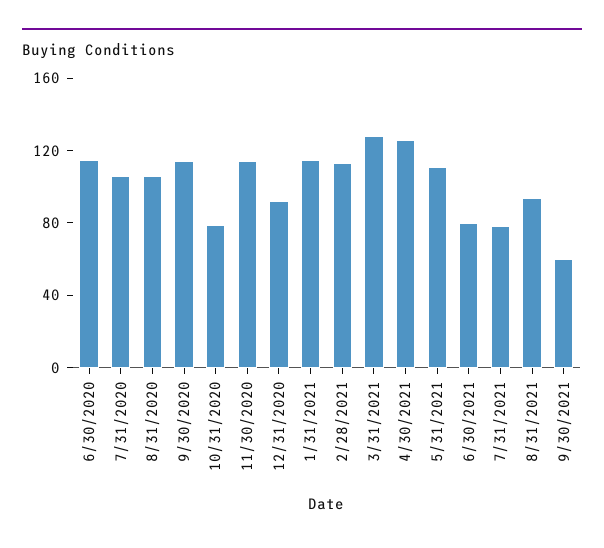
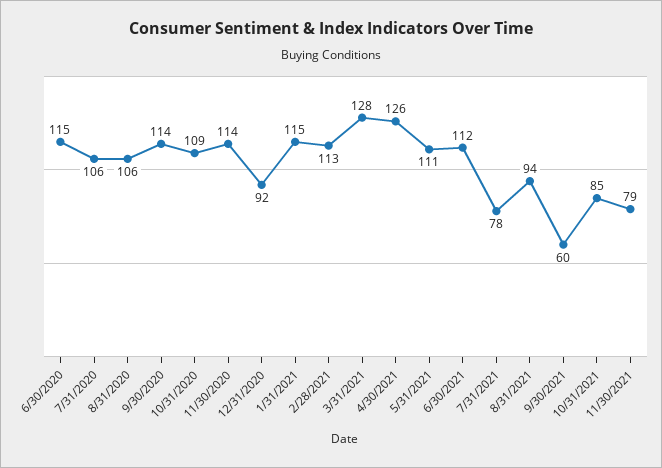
10/31/2020: 80 -> 109
6/30/2021: 80 -> 112
10/31/2021: none -> 85
11/30/2021: none -> 79

